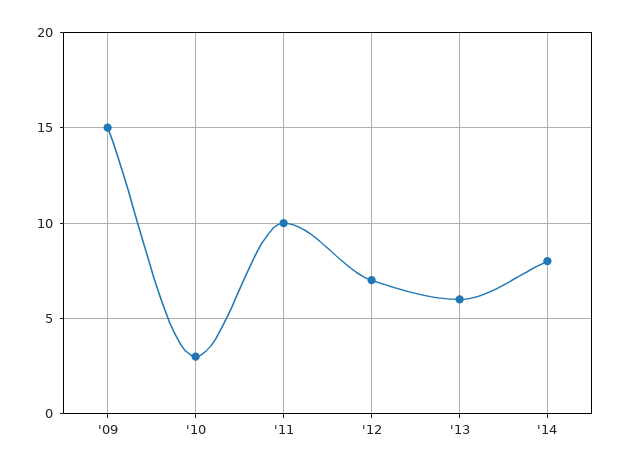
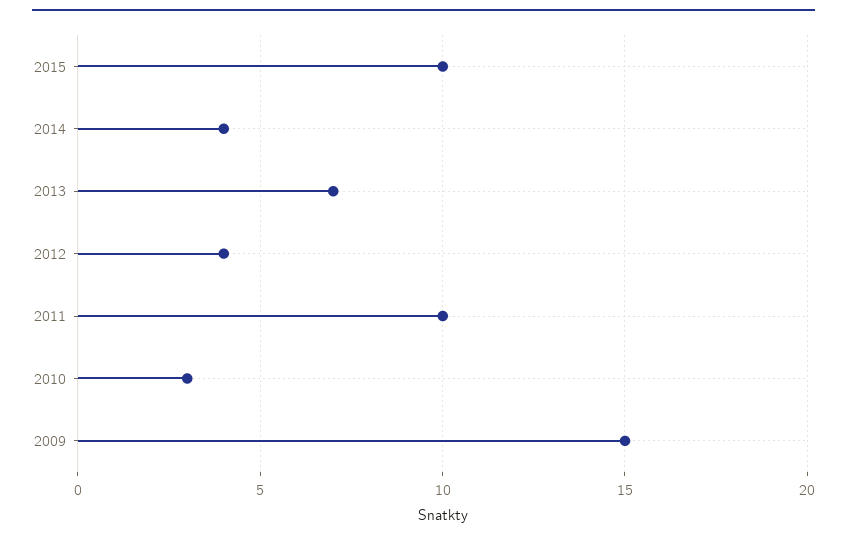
'12: 7 -> 4
'13: 6 -> 7
'14: 8 -> 4
2015: none -> 10

